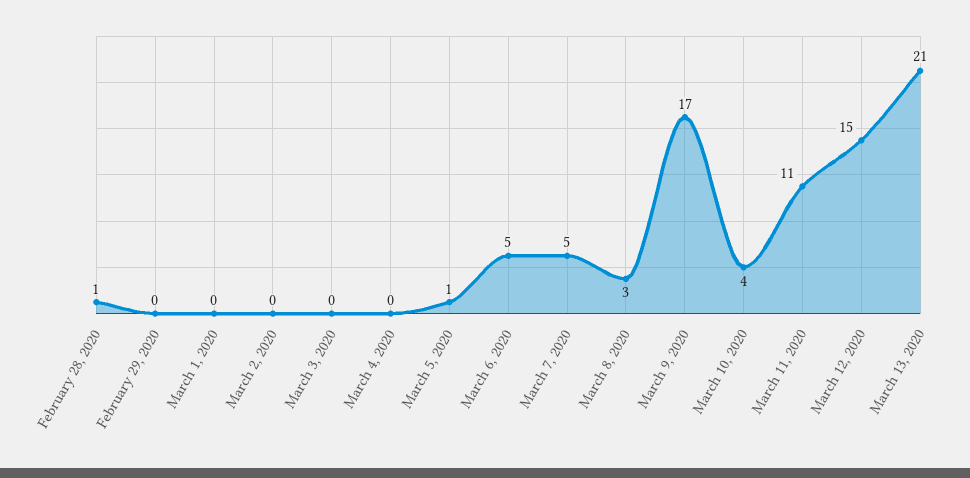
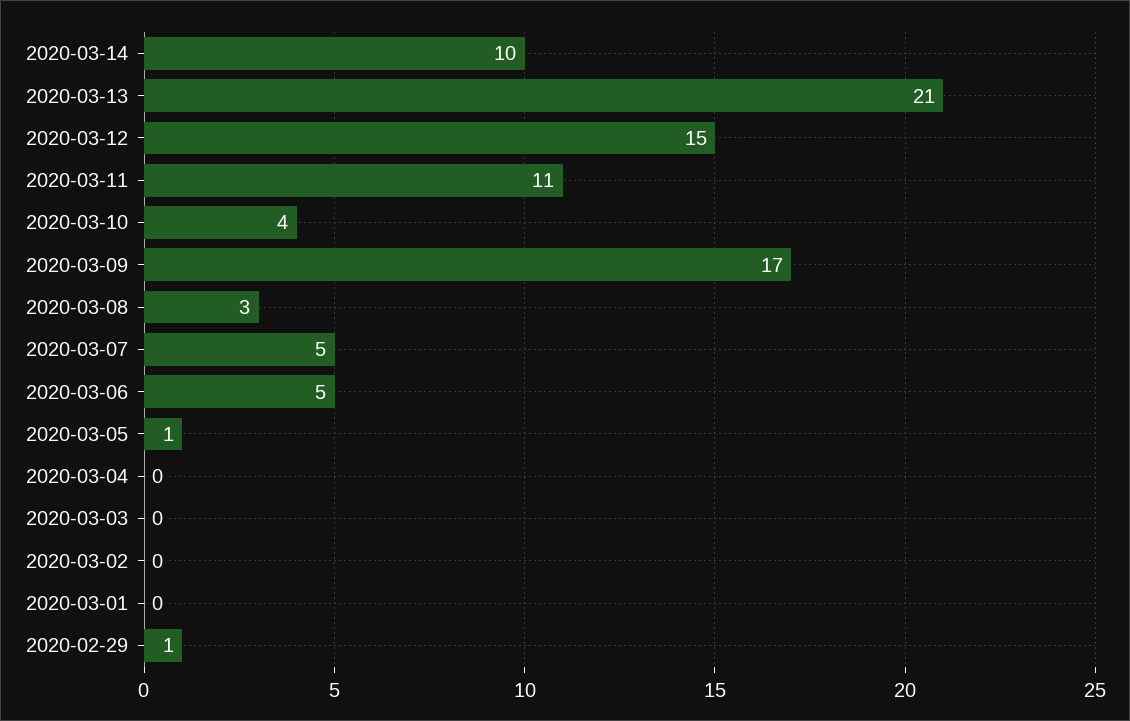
February 28, 2020: 1 -> none
February 29, 2020: 0 -> 1
2020-03-14: none -> 10

